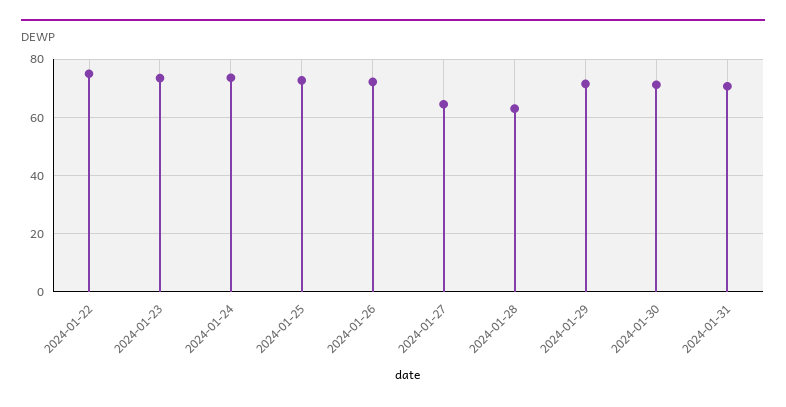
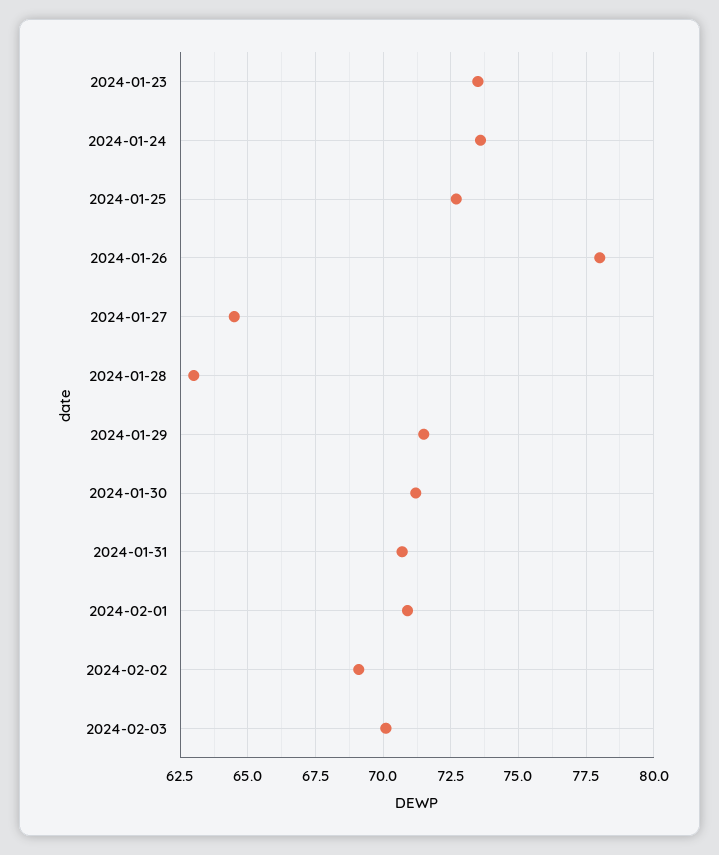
2024-01-22: 75 -> none
2024-01-26: 72.5 -> 78
2024-02-01: none -> 71
2024-02-02: none -> 69
2024-02-03: none -> 70

